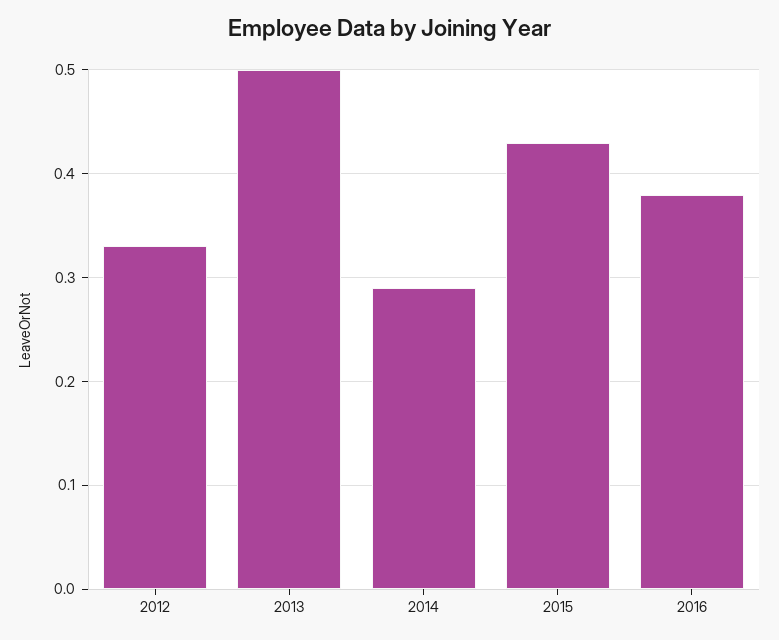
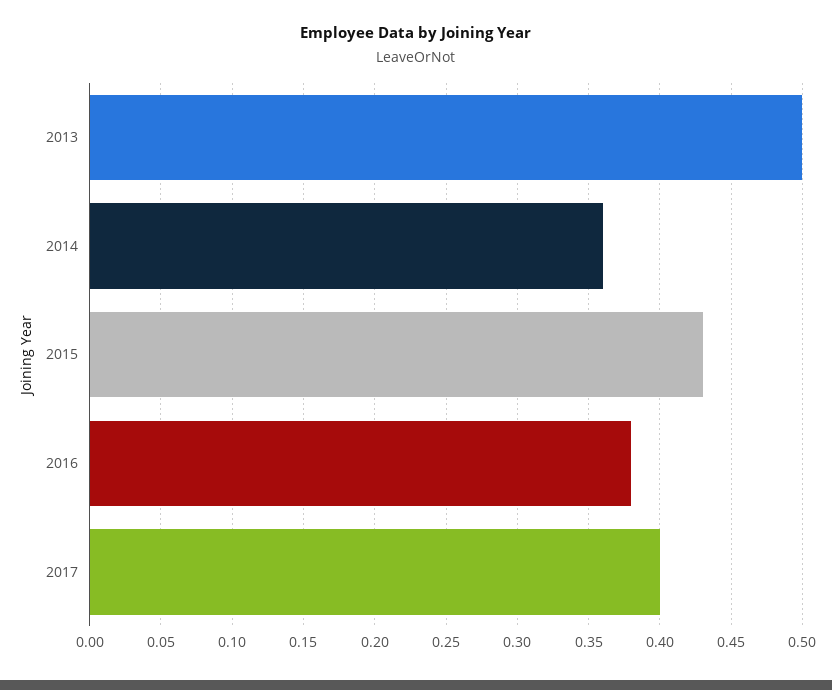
2012: 0.33 -> none
2014: 0.29 -> 0.36
2017: none -> 0.4

